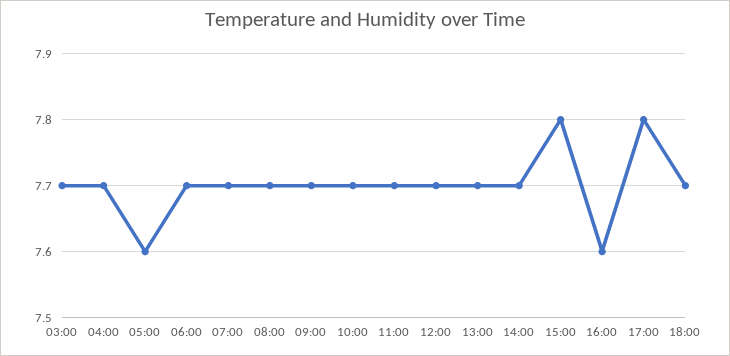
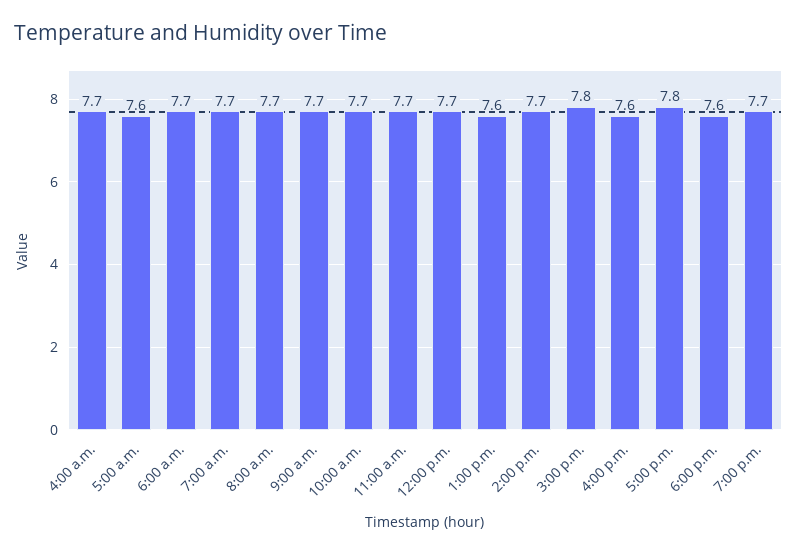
03:00: 7.7 -> none
13:00: 7.7 -> 7.6
18:00: 7.7 -> 7.6
7:00 p.m.: none -> 7.7

